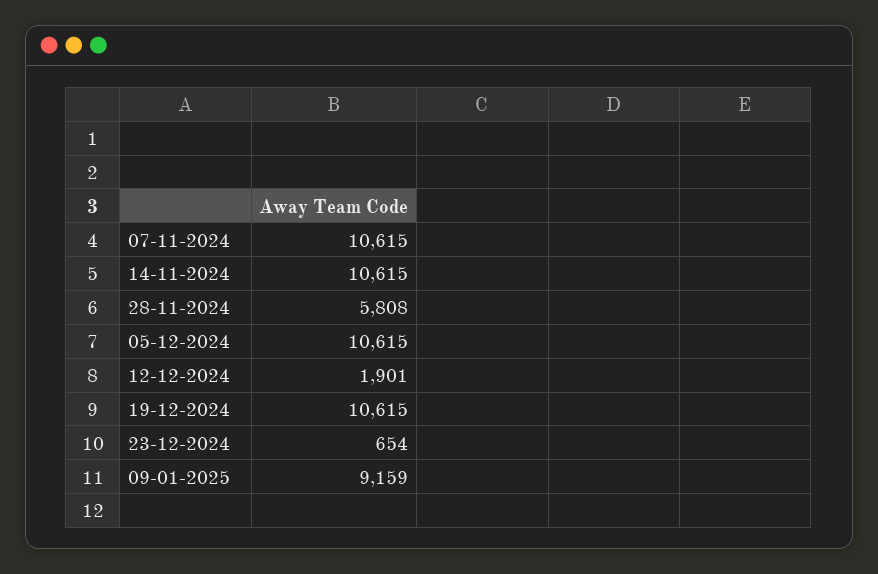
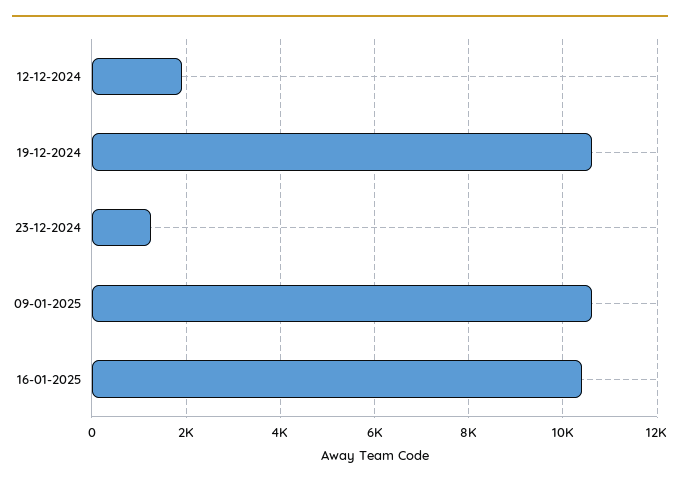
07-11-2024: 10615 -> none
14-11-2024: 10615 -> none
28-11-2024: 5808 -> none
05-12-2024: 10615 -> none
23-12-2024: 654 -> 1200
09-01-2025: 9159 -> 10600
16-01-2025: none -> 10400

